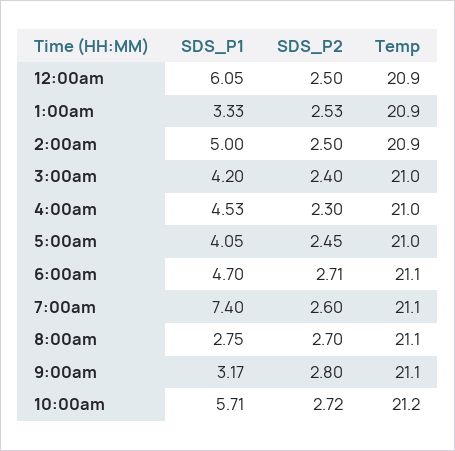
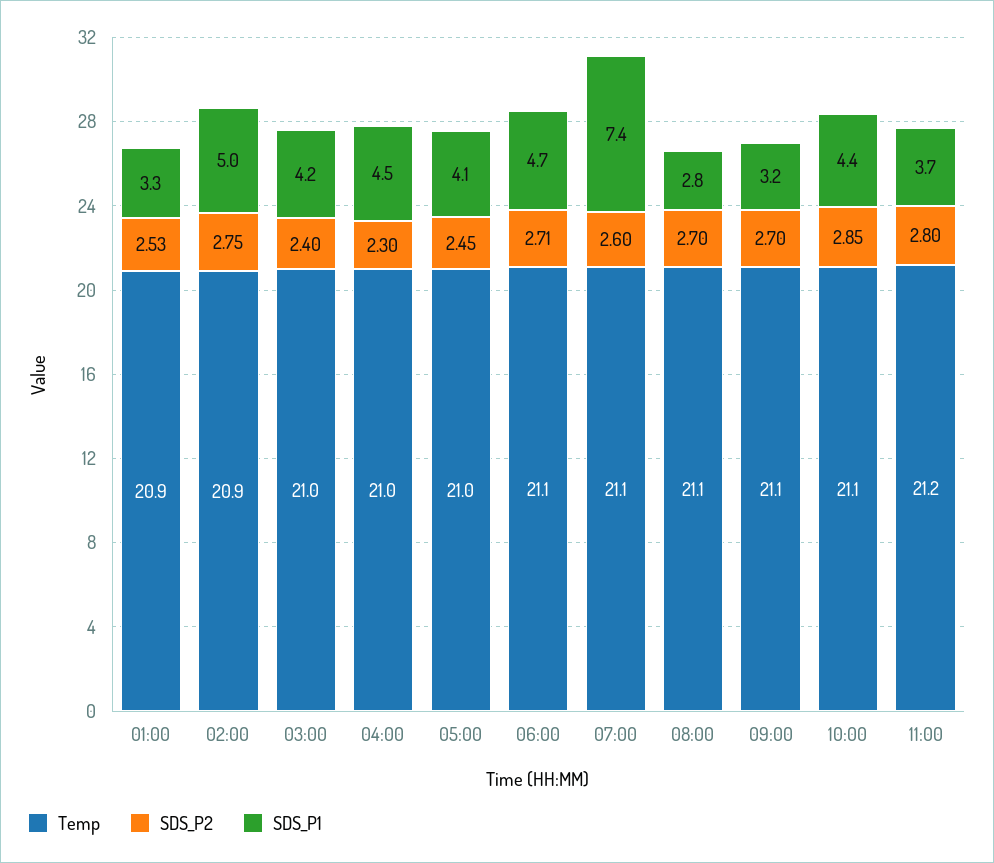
SDS_P1, 12:00am: 6.05 -> none
SDS_P2, 12:00am: 2.5 -> none
Temp, 12:00am: 20.9 -> none
SDS_P2, 2:00am: 2.5 -> 2.75
SDS_P2, 9:00am: 2.8 -> 2.7
SDS_P1, 10:00am: 5.71 -> 4.4
SDS_P2, 10:00am: 2.72 -> 2.85
Temp, 10:00am: 21.2 -> 21.1
Temp, 11:00: none -> 21.2
SDS_P2, 11:00: none -> 2.8
SDS_P1, 11:00: none -> 3.7

